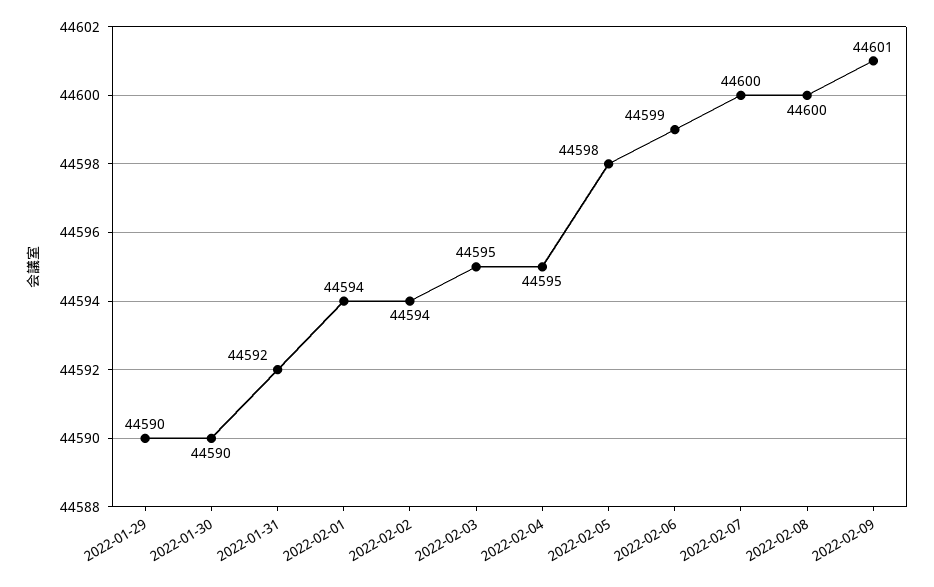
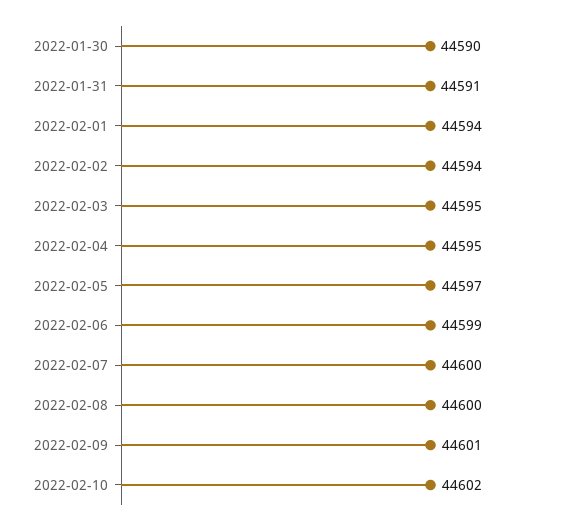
2022-01-29: 44590 -> none
2022-01-31: 44592 -> 44591
2022-02-05: 44598 -> 44597
2022-02-10: none -> 44602

